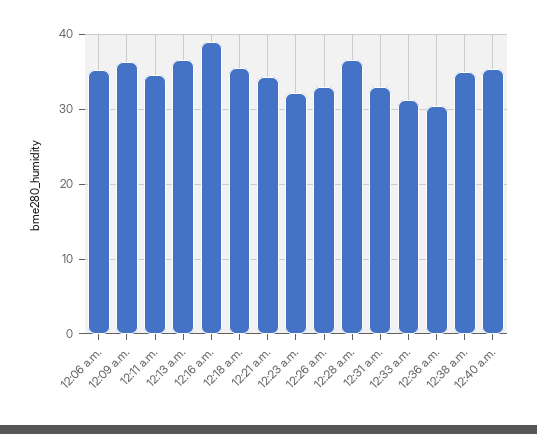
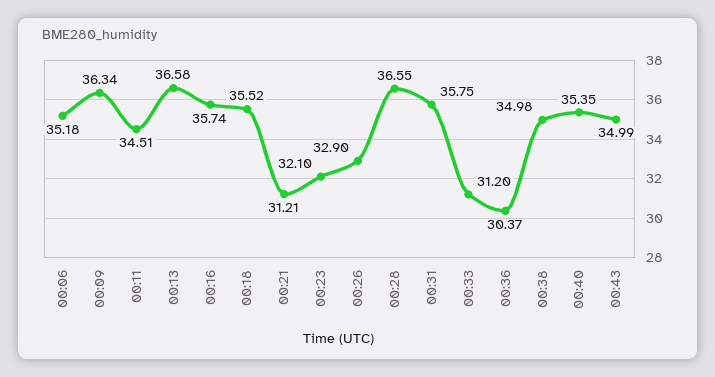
12:16 a.m.: 39 -> 35.74
12:21 a.m.: 34 -> 31.21
12:31 a.m.: 33 -> 35.75
00:43: none -> 34.99

